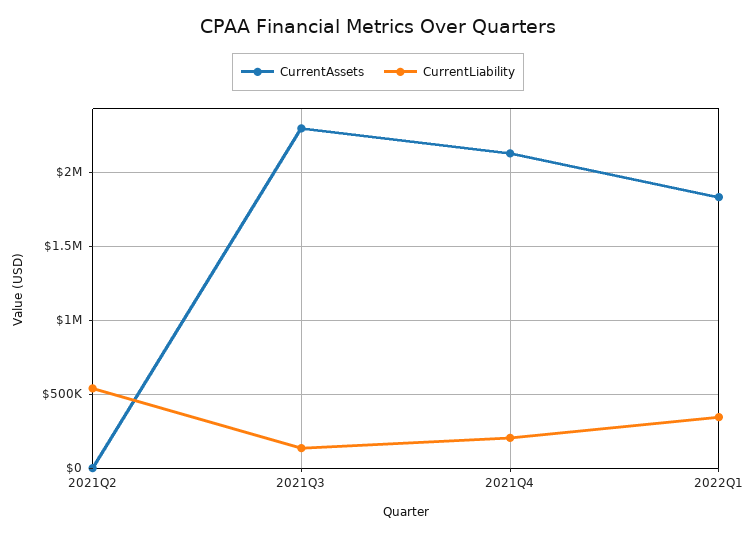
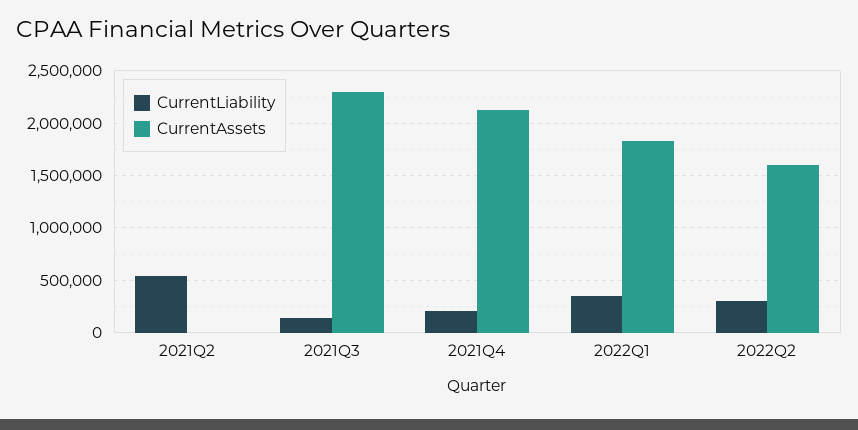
CurrentLiability, 2022Q2: none -> 300000
CurrentAssets, 2022Q2: none -> 1600000

